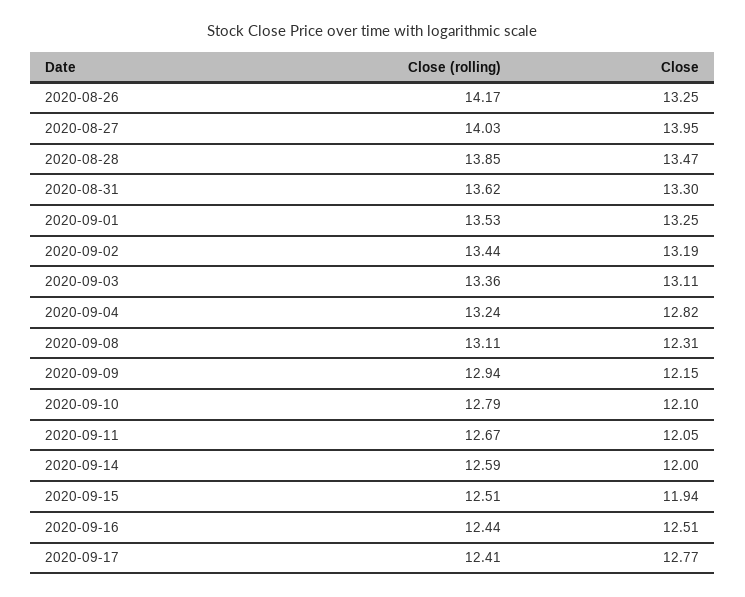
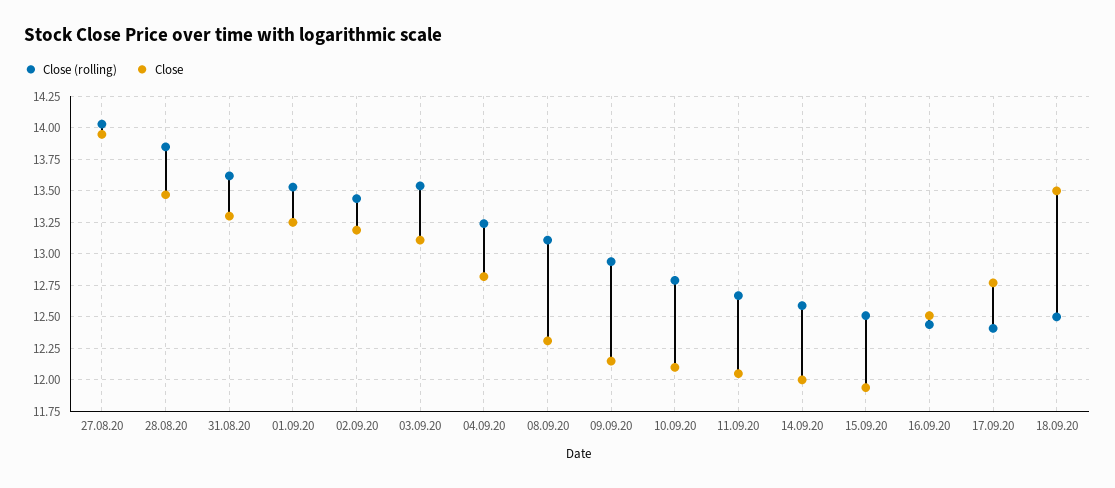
Close (rolling), 2020-08-26: 14.17 -> none
Close, 2020-08-26: 13.25 -> none
Close (rolling), 2020-09-03: 13.36 -> 13.55
Close (rolling), 18.09.20: none -> 12.5
Close, 18.09.20: none -> 13.5

